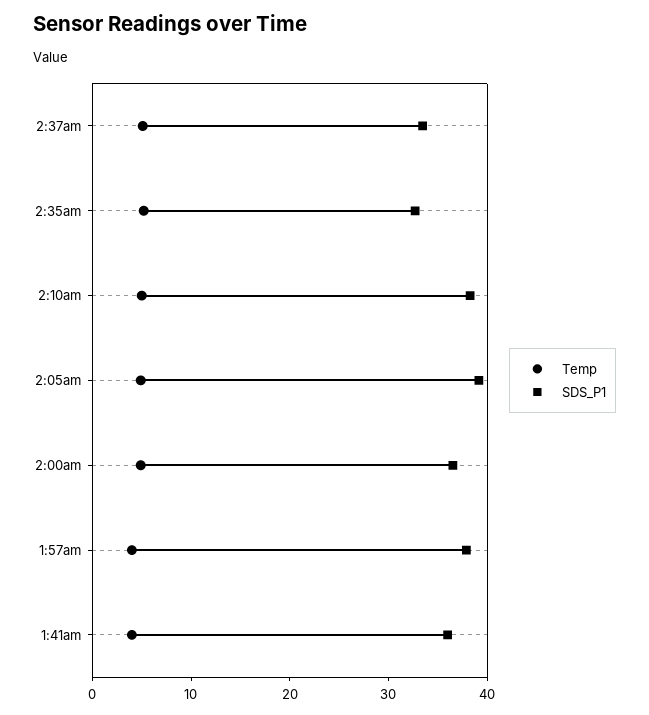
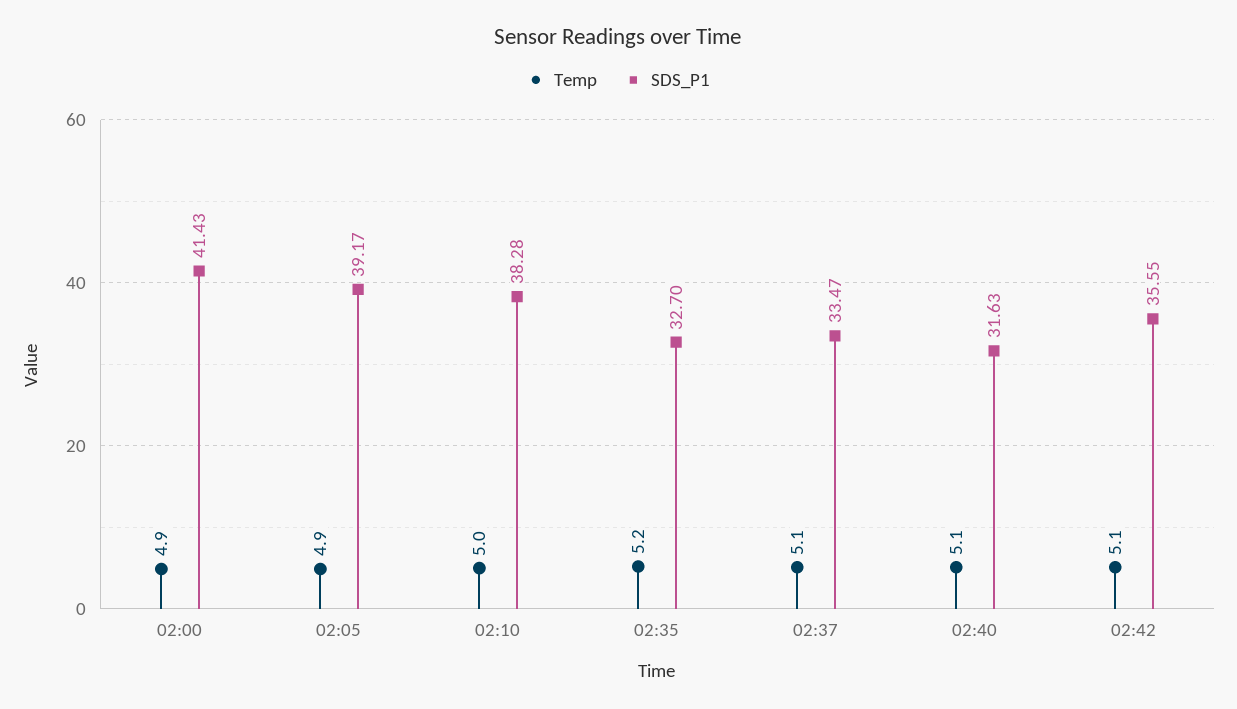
SDS_P1, 2:00am: 36 -> 41.43
Temp, 1:57am: 4 -> none
SDS_P1, 1:57am: 38 -> none
Temp, 1:41am: 4 -> none
SDS_P1, 1:41am: 36 -> none
Temp, 02:40: none -> 5.1
SDS_P1, 02:40: none -> 31.63
Temp, 02:42: none -> 5.1
SDS_P1, 02:42: none -> 35.55

